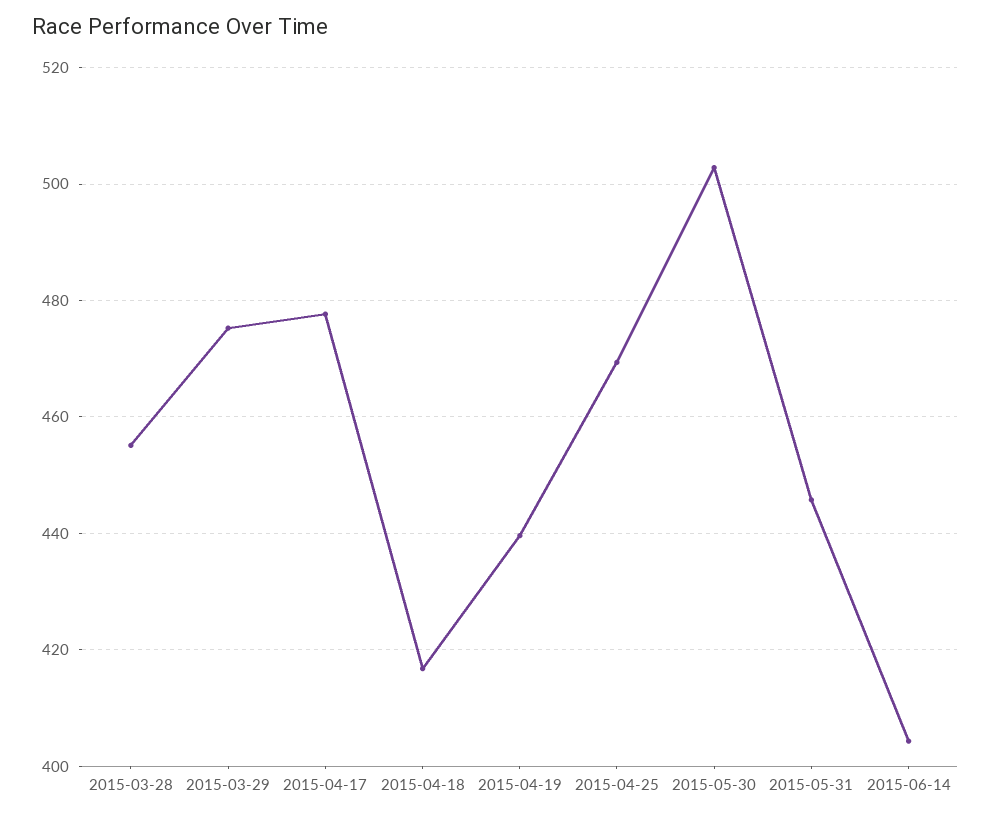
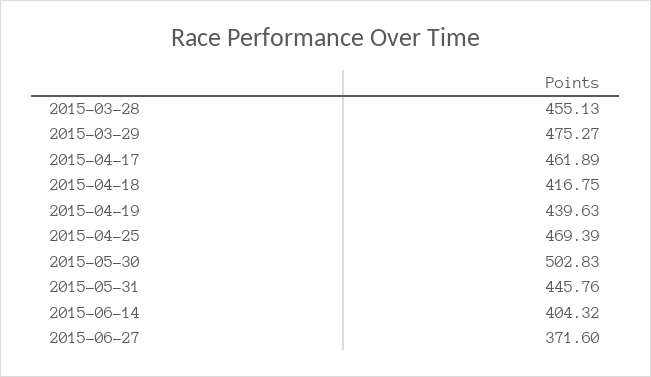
2015-04-17: 478 -> 461.89
2015-06-27: none -> 371.6

